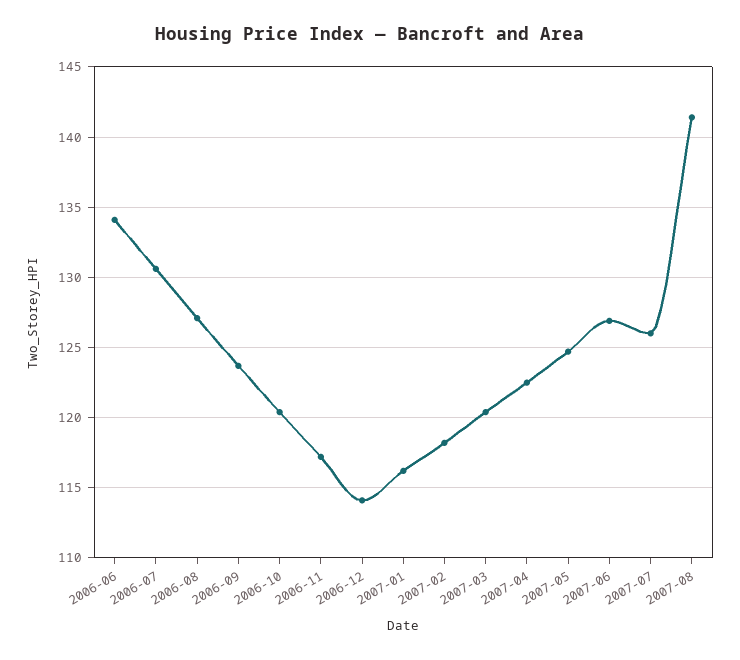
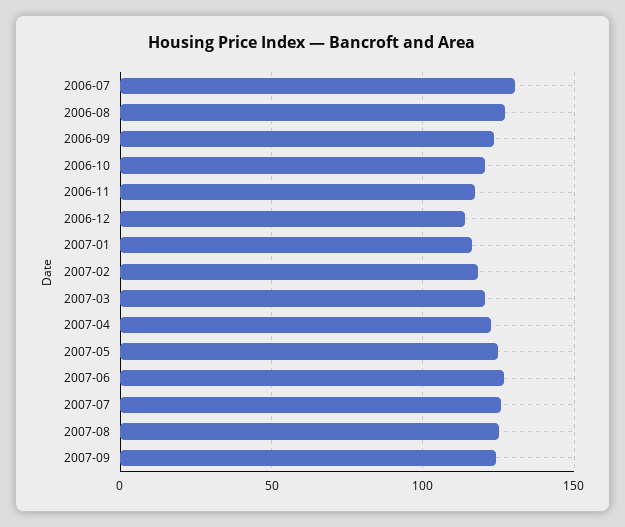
2006-06: 134 -> none
2007-08: 141.5 -> 125
2007-09: none -> 125

